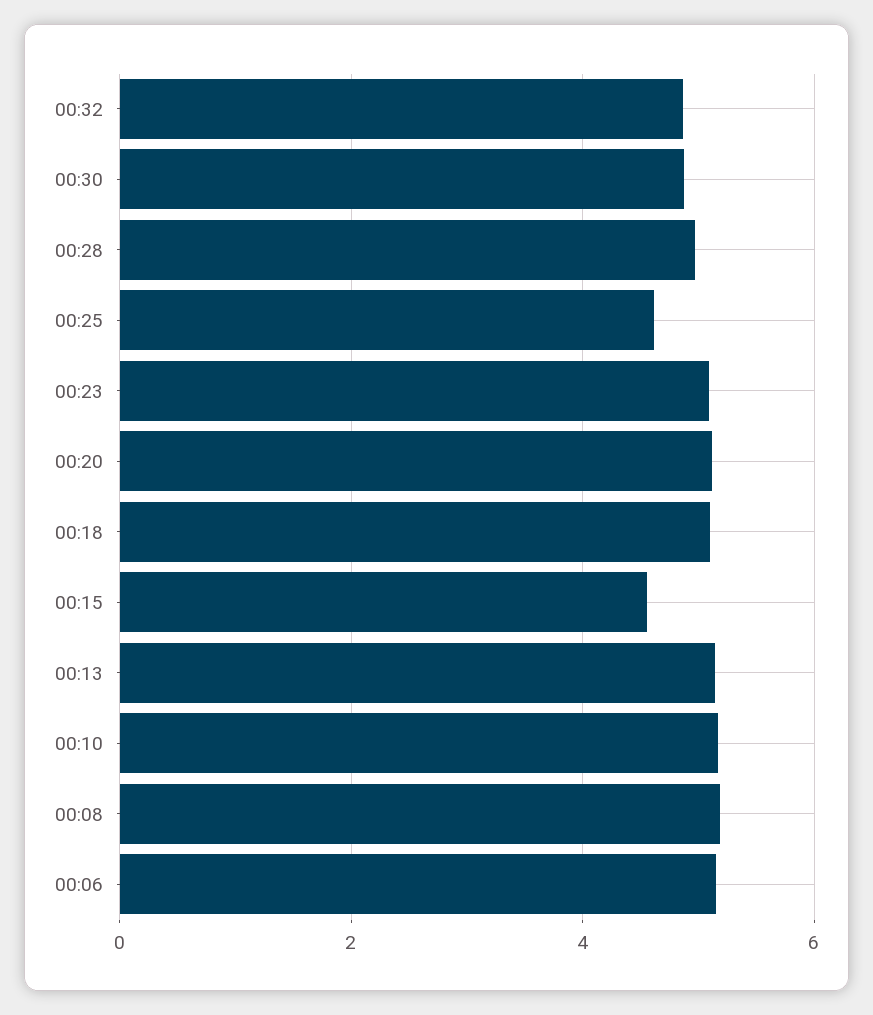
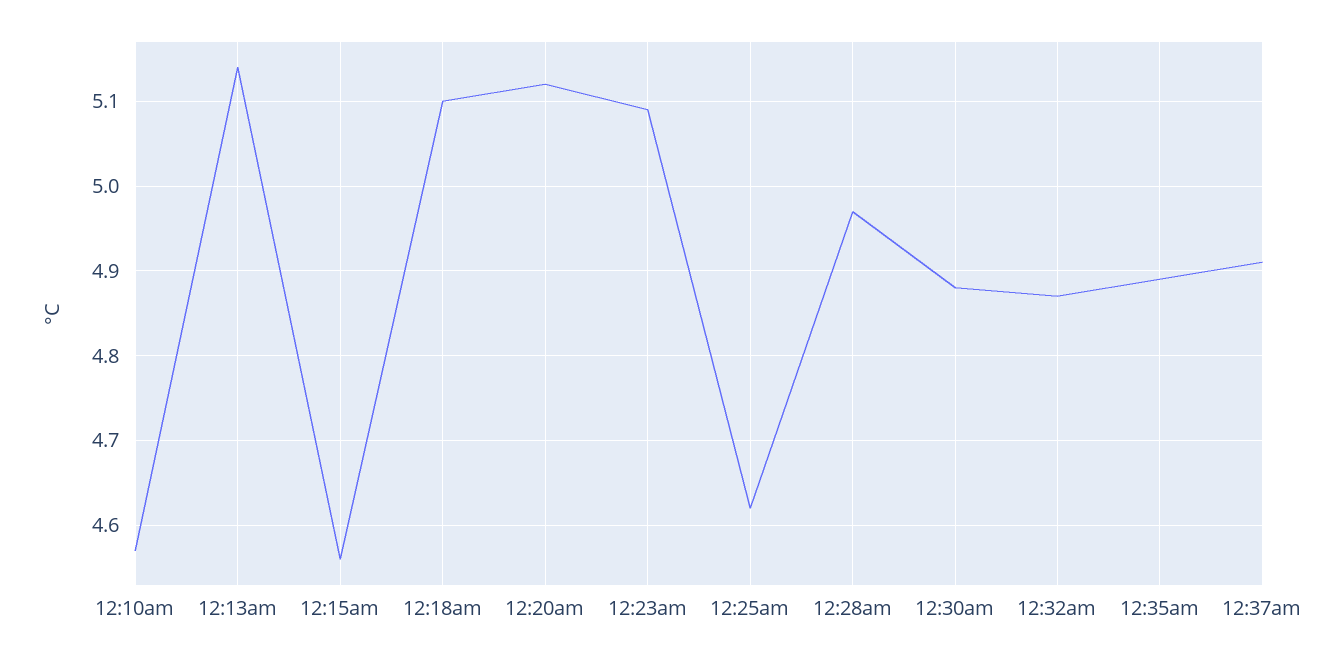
00:10: 5.2 -> 4.57
00:08: 5.2 -> none
00:06: 5.2 -> none
12:35am: none -> 4.89
12:37am: none -> 4.91

